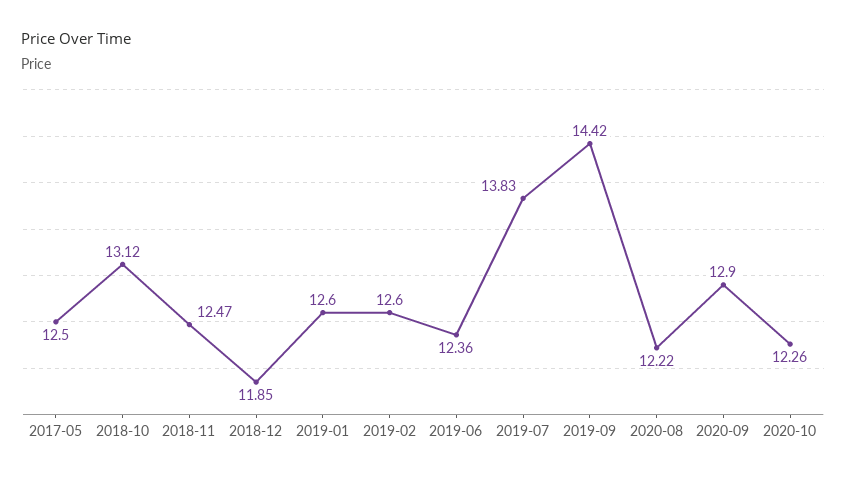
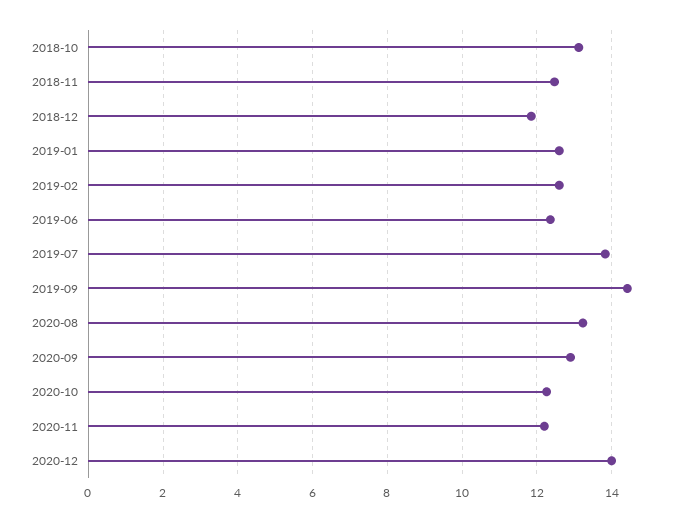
2017-05: 12.5 -> none
2020-08: 12.22 -> 13.2
2020-11: none -> 12.2
2020-12: none -> 14

